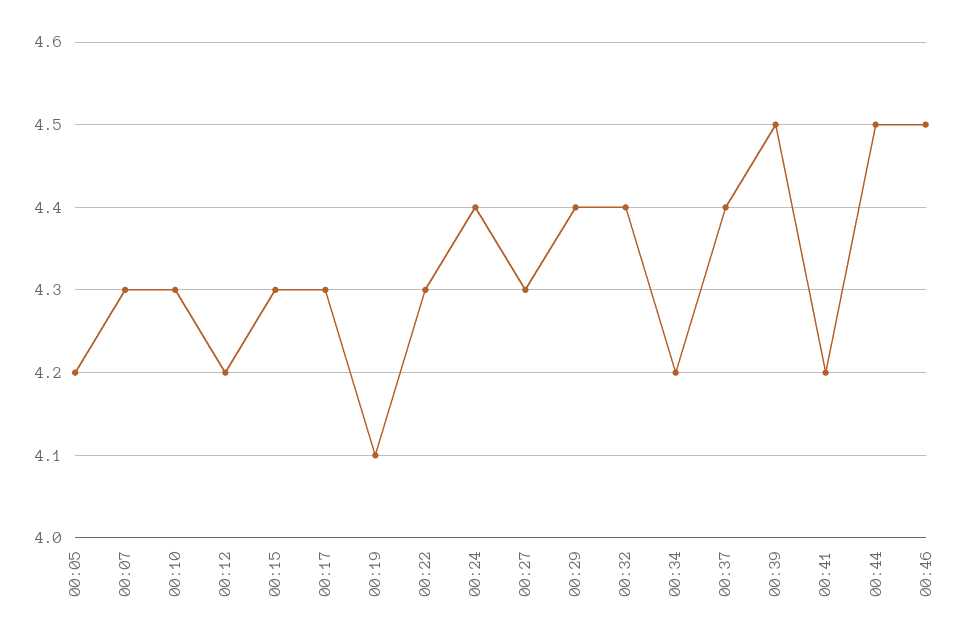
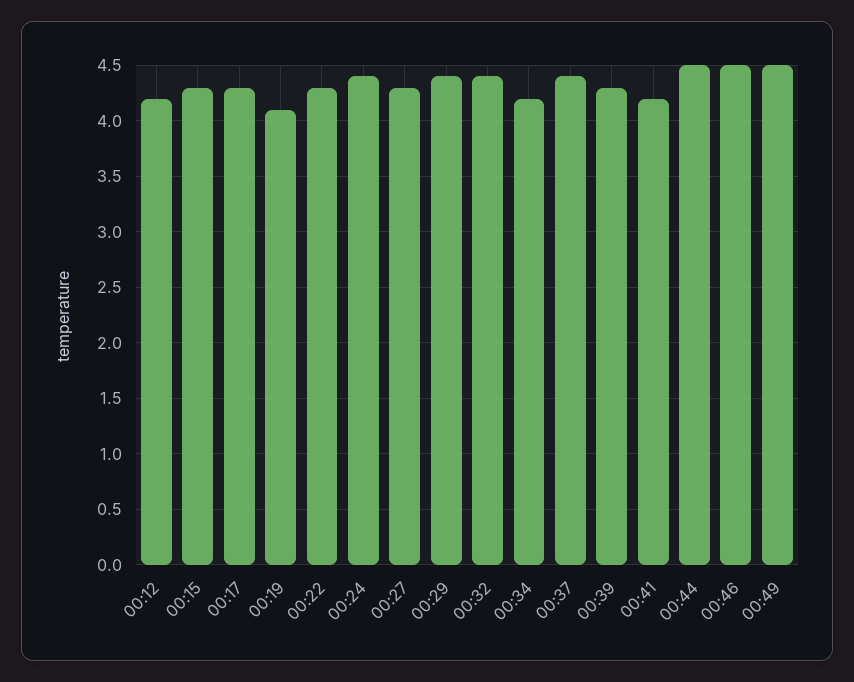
00:05: 4.2 -> none
00:07: 4.3 -> none
00:10: 4.3 -> none
00:39: 4.5 -> 4.3
00:49: none -> 4.5

